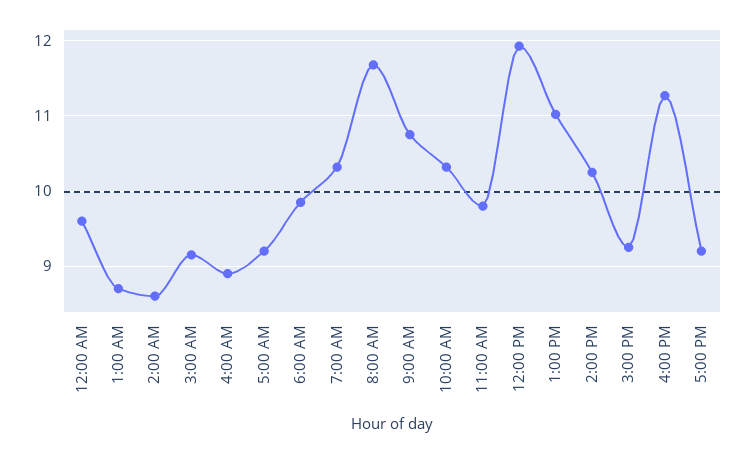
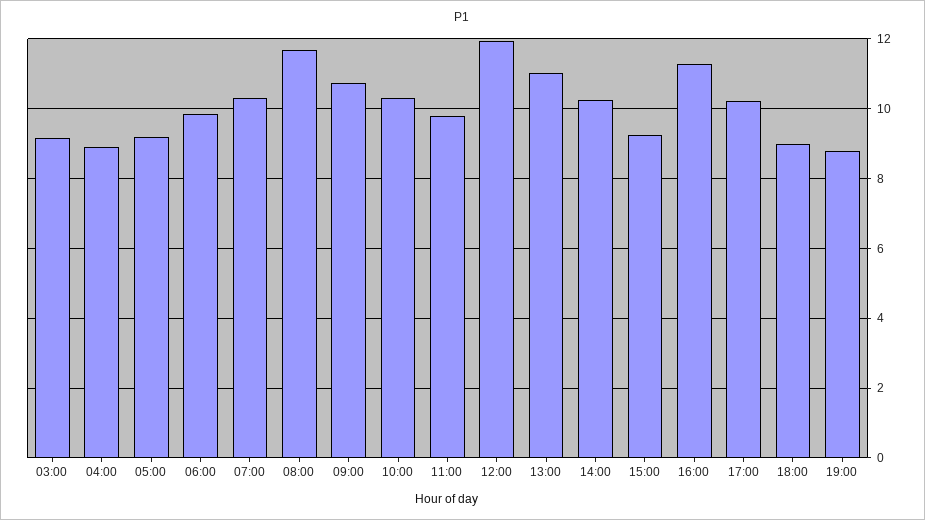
12:00 AM: 9.6 -> none
1:00 AM: 8.7 -> none
2:00 AM: 8.6 -> none
5:00 PM: 9.2 -> 10.2
18:00: none -> 9
19:00: none -> 8.8

